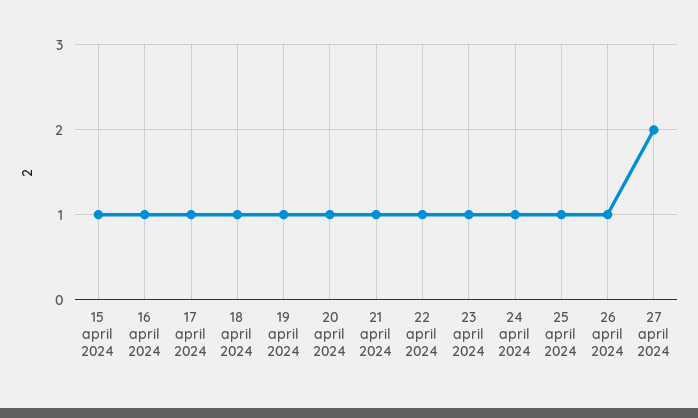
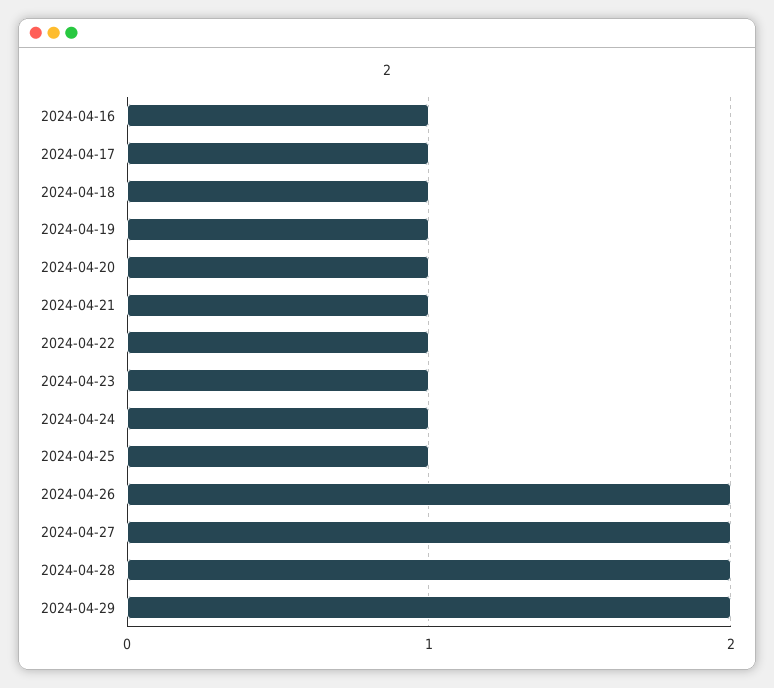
15 april 2024: 1 -> none
26 april 2024: 1 -> 2
2024-04-28: none -> 2
2024-04-29: none -> 2

